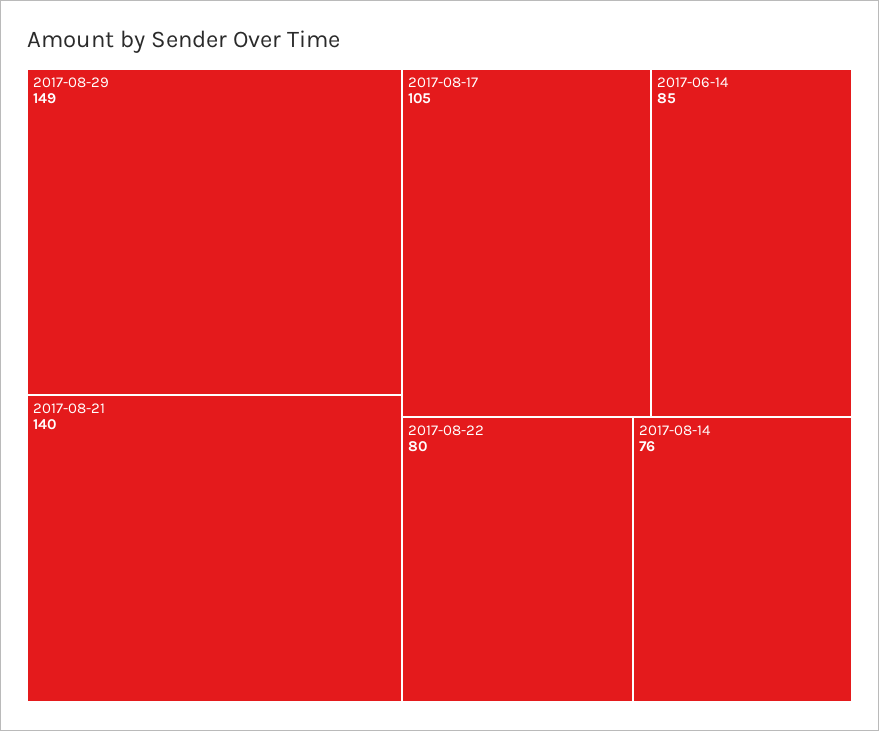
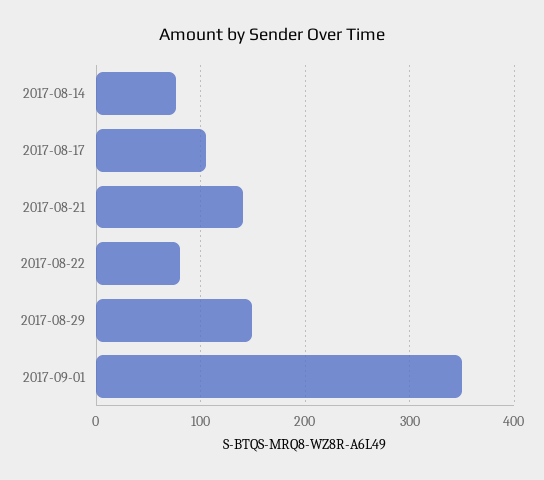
2017-06-14: 85 -> none
2017-09-01: none -> 350

